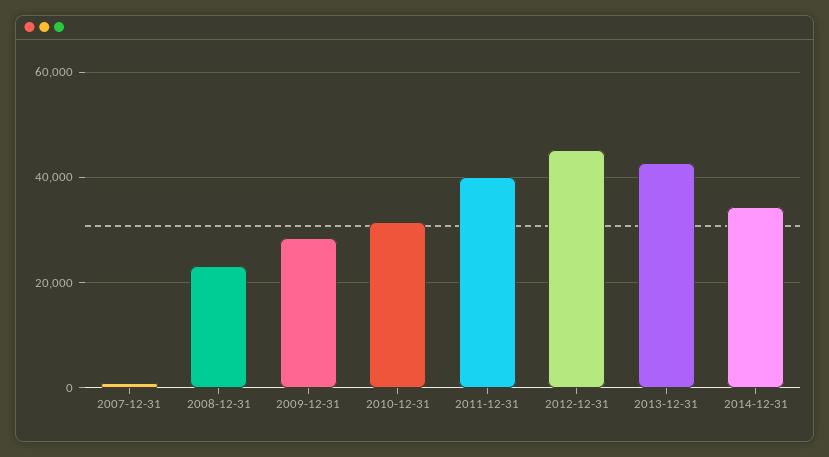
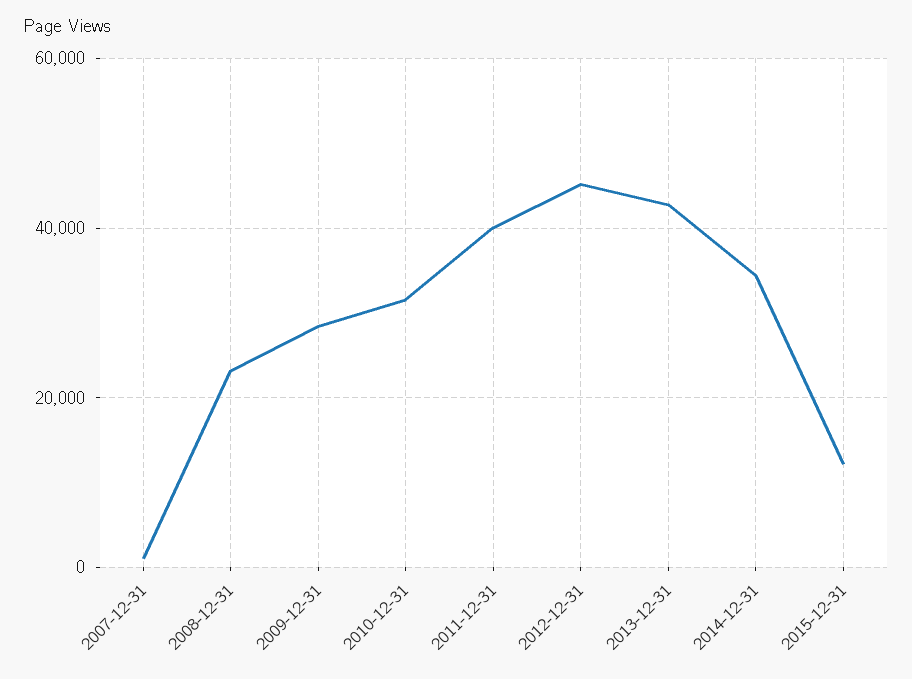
2015-12-31: none -> 12000

